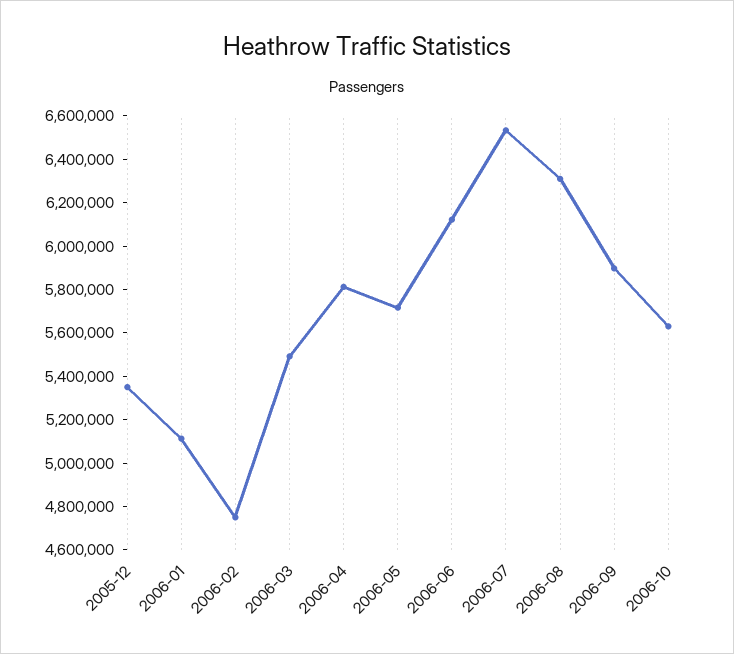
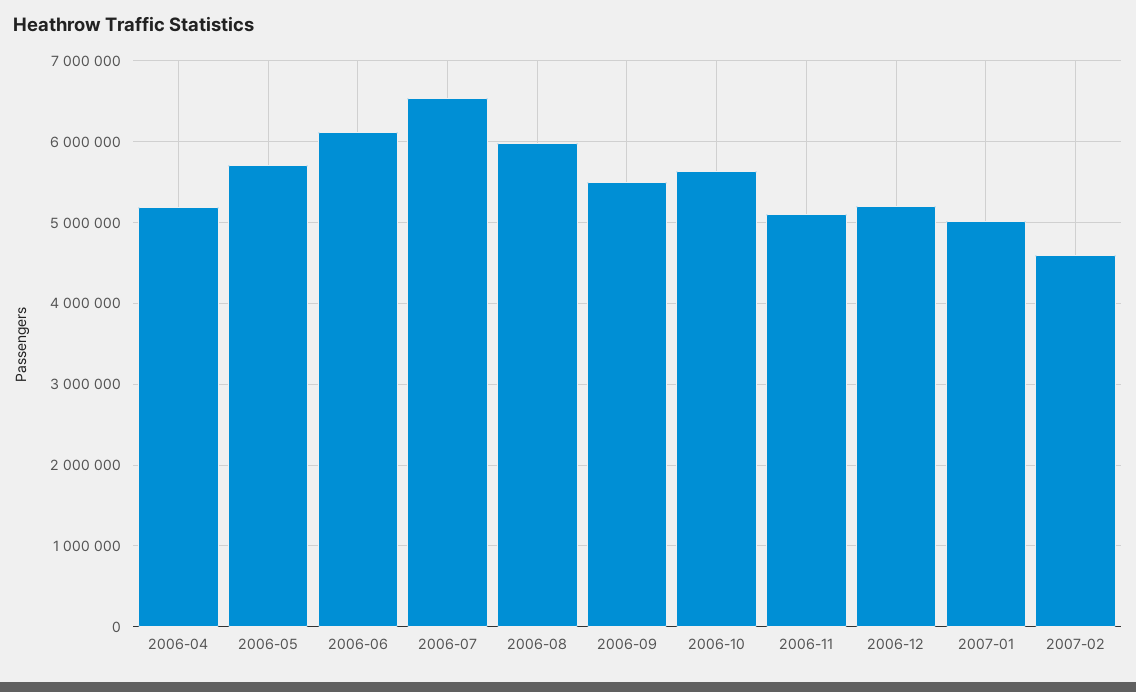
2005-12: 5350000 -> none
2006-01: 5100000 -> none
2006-02: 4750000 -> none
2006-03: 5500000 -> none
2006-04: 5800000 -> 5200000
2006-08: 6300000 -> 6000000
2006-09: 5900000 -> 5500000
2006-11: none -> 5100000
2006-12: none -> 5200000
2007-01: none -> 5000000
2007-02: none -> 4600000

